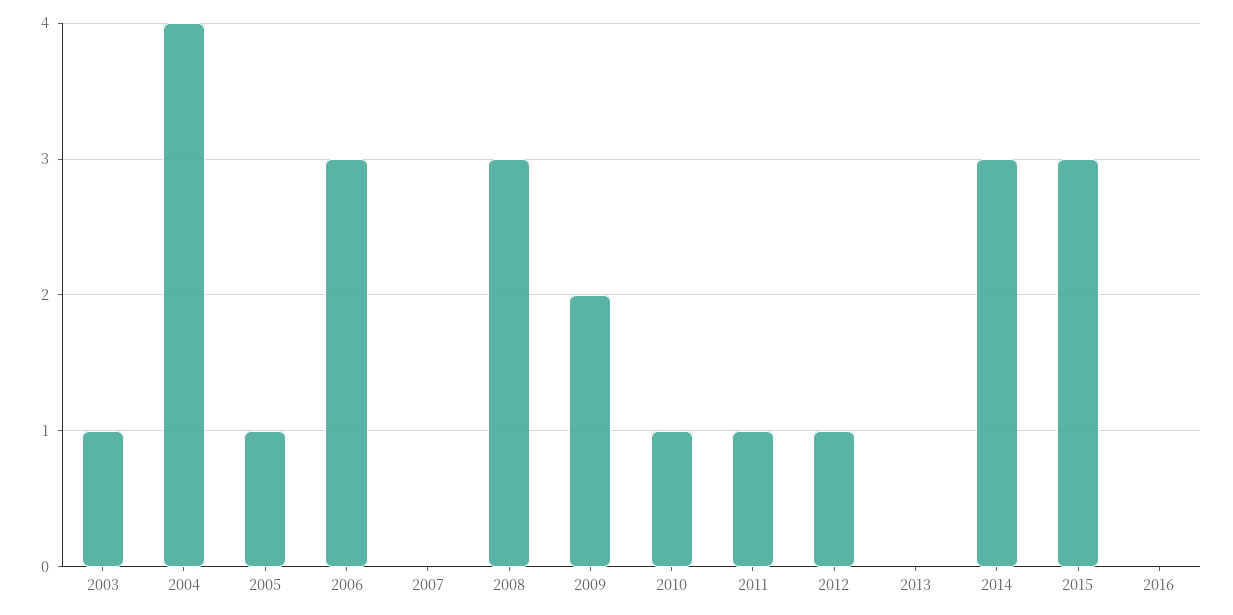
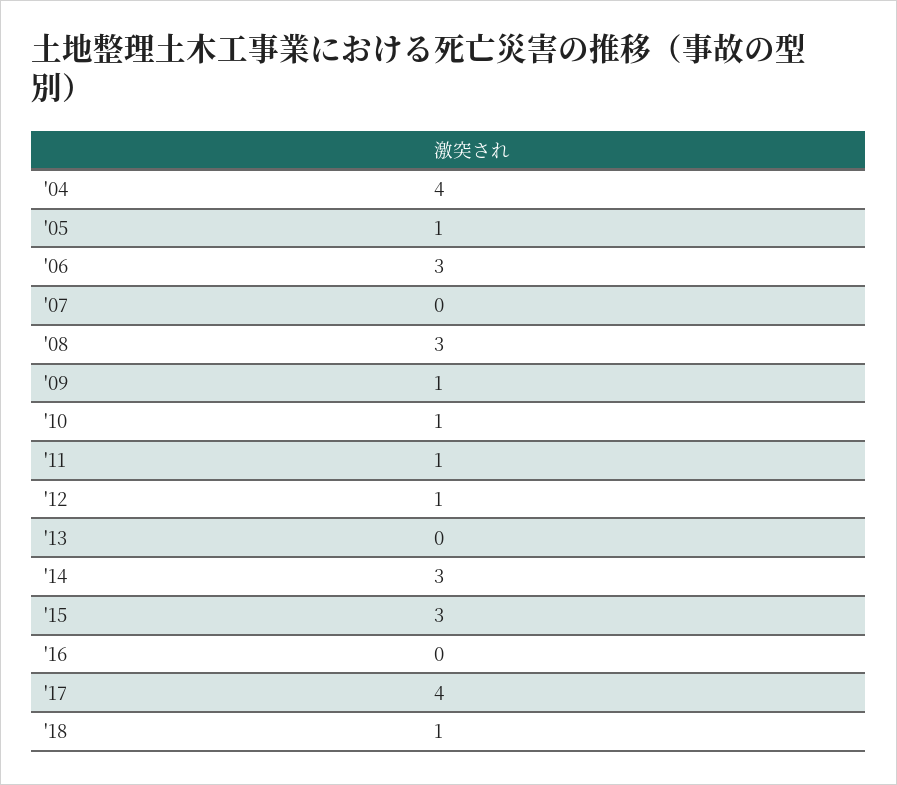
2003: 1 -> none
2009: 2 -> 1
'17: none -> 4
'18: none -> 1

